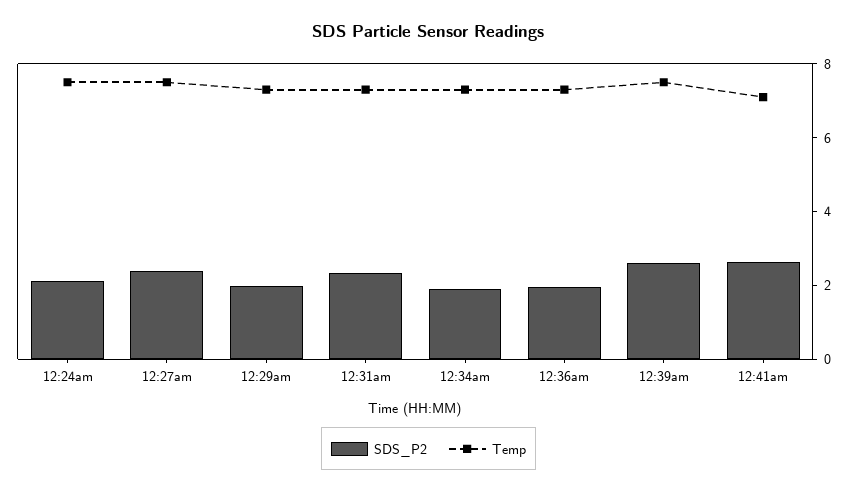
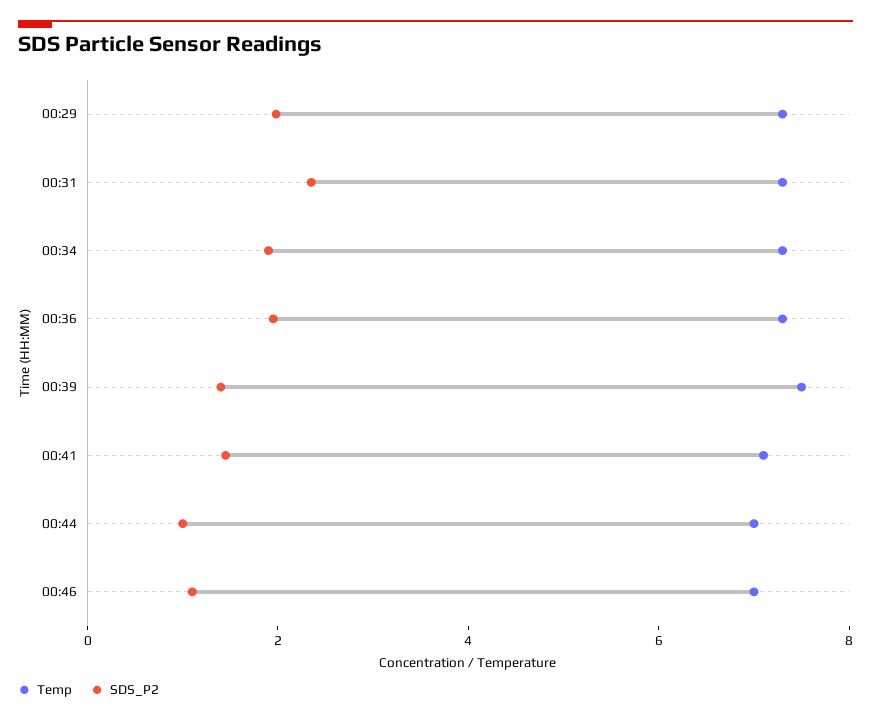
SDS_P2, 12:24am: 2 -> none
Temp, 12:24am: 7.5 -> none
SDS_P2, 12:27am: 2.5 -> none
Temp, 12:27am: 7.5 -> none
SDS_P2, 12:39am: 2.5 -> 1.5
SDS_P2, 12:41am: 2.5 -> 1.5
Temp, 00:44: none -> 7
SDS_P2, 00:44: none -> 1
Temp, 00:46: none -> 7
SDS_P2, 00:46: none -> 1

